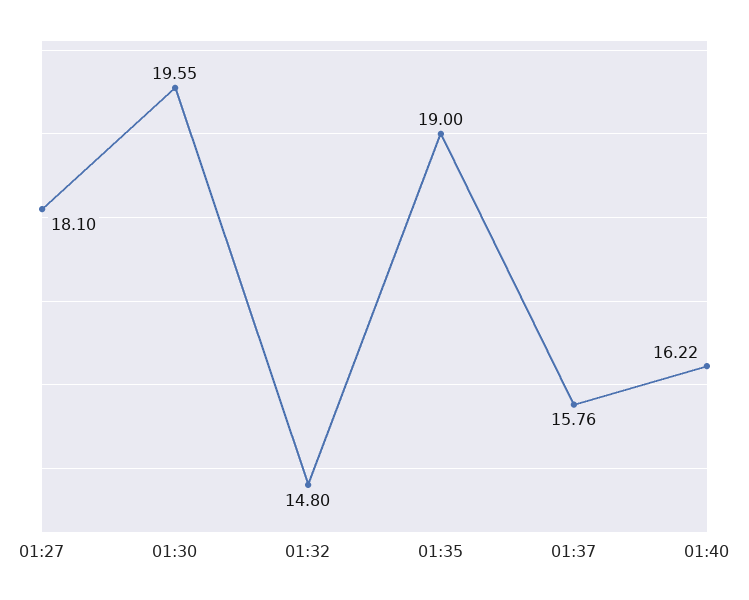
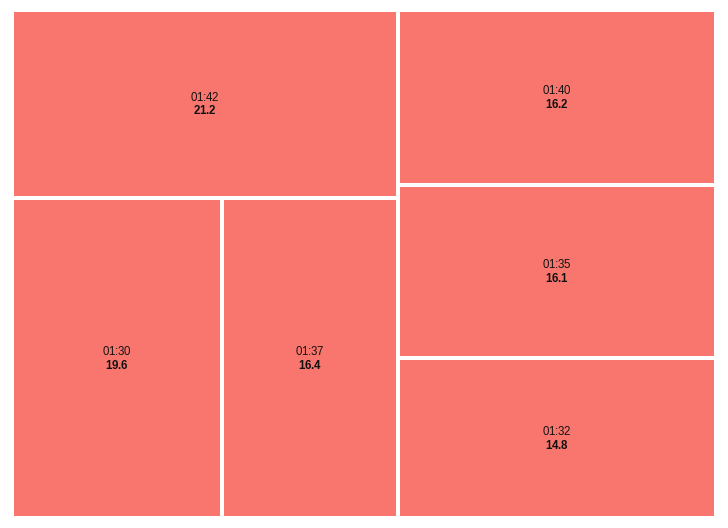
01:27: 18.1 -> none
01:35: 19 -> 16.1
01:37: 15.76 -> 16.4
01:42: none -> 21.2

